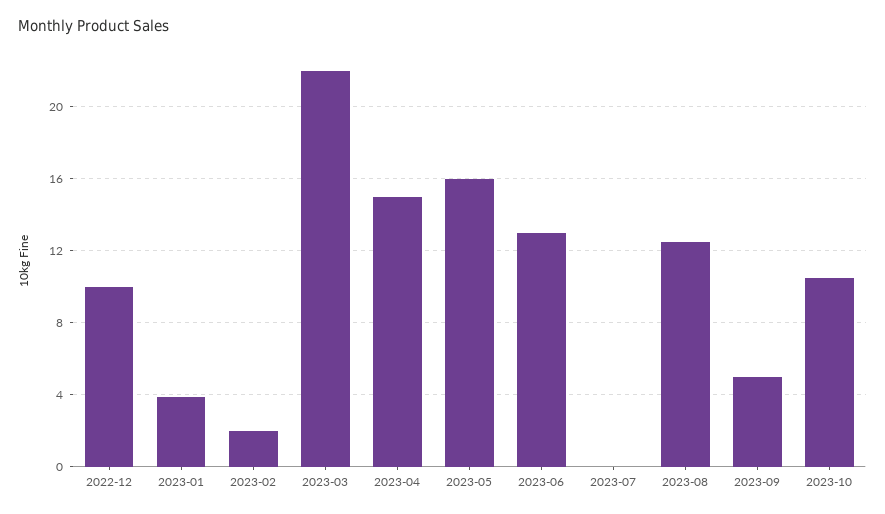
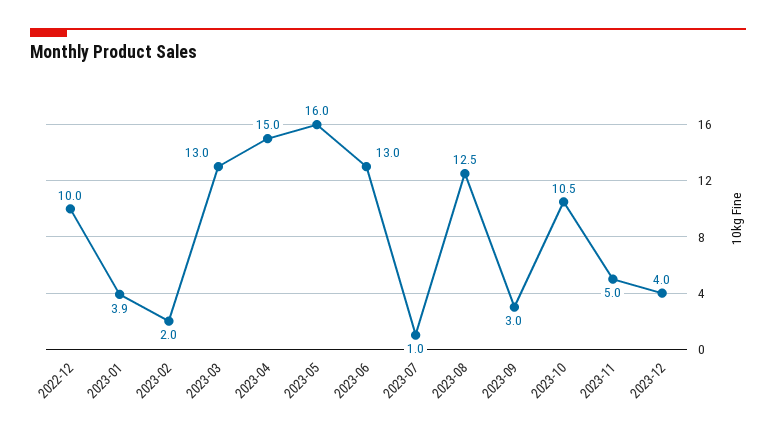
2023-03: 22 -> 13
2023-07: 0 -> 1
2023-09: 5 -> 3
2023-11: none -> 5
2023-12: none -> 4

